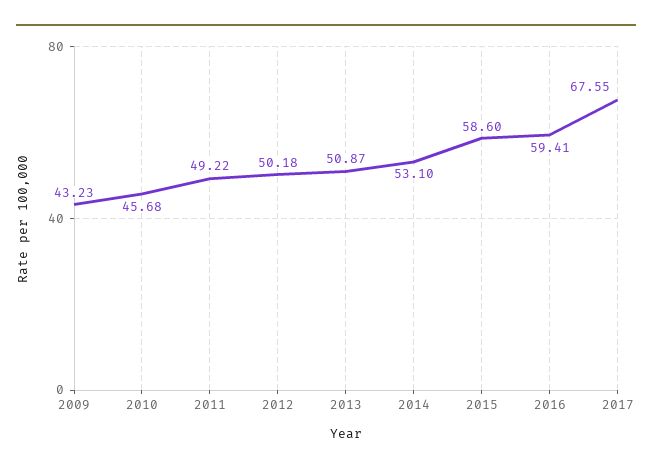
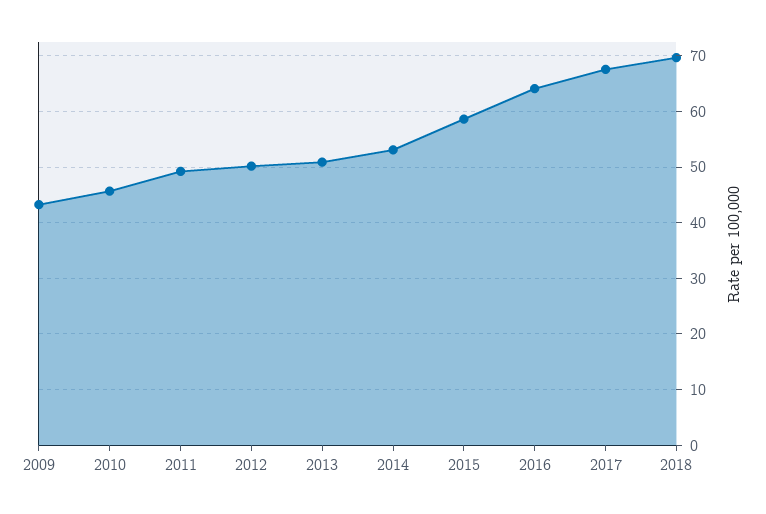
2016: 59.41 -> 64
2018: none -> 70

